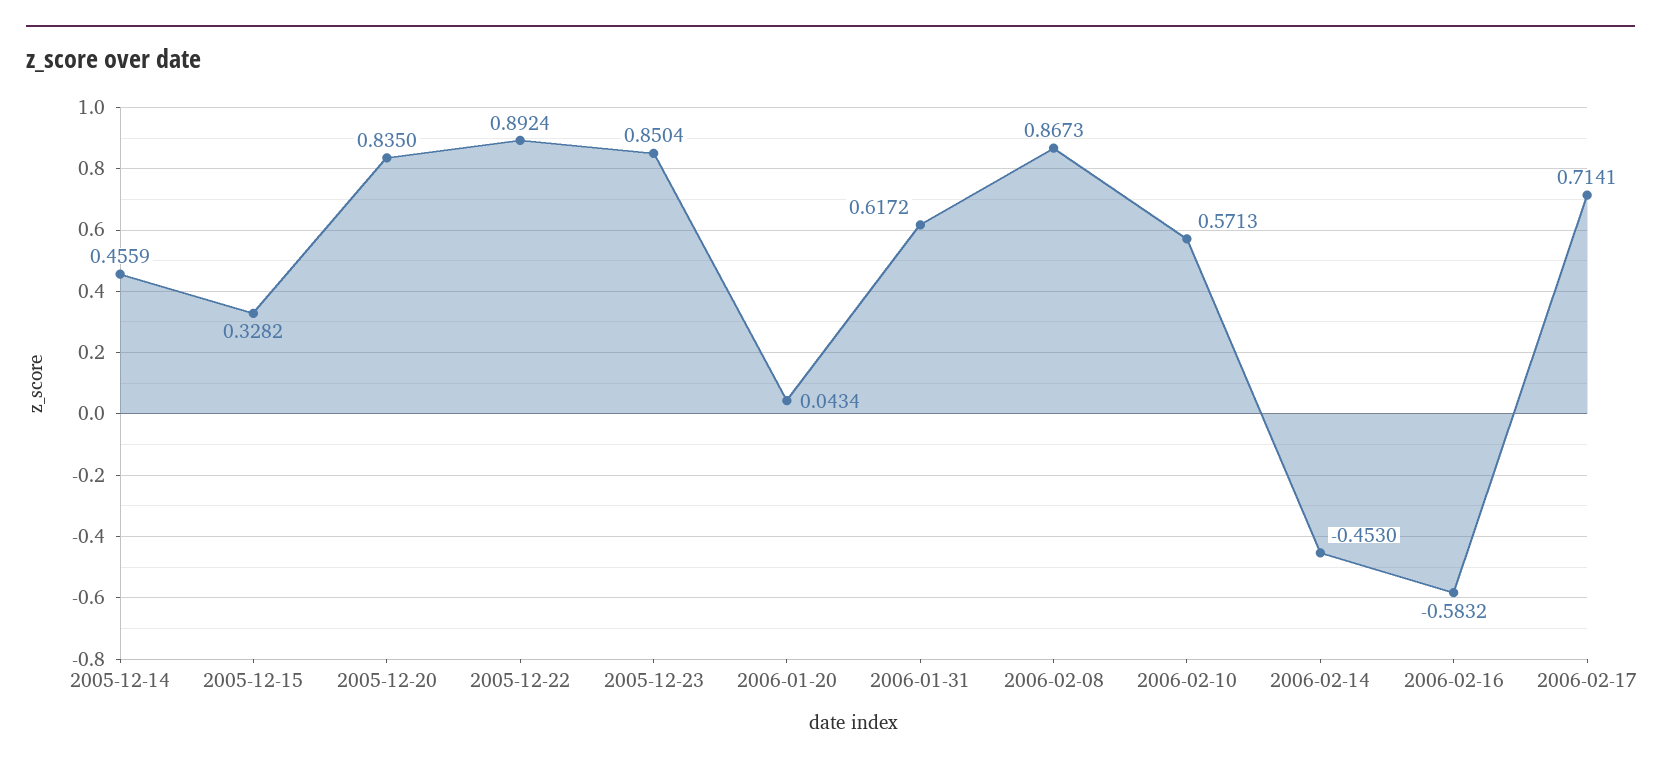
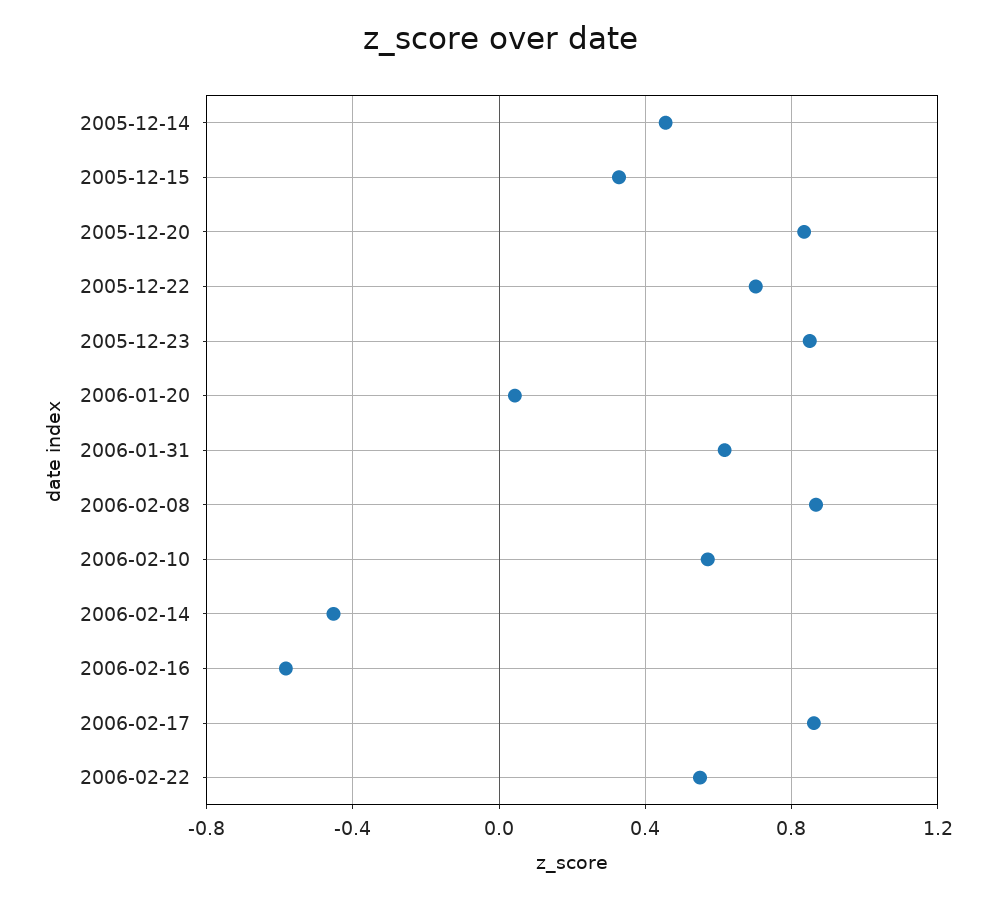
2005-12-22: 0.8924 -> 0.7
2006-02-17: 0.7141 -> 0.85
2006-02-22: none -> 0.55

